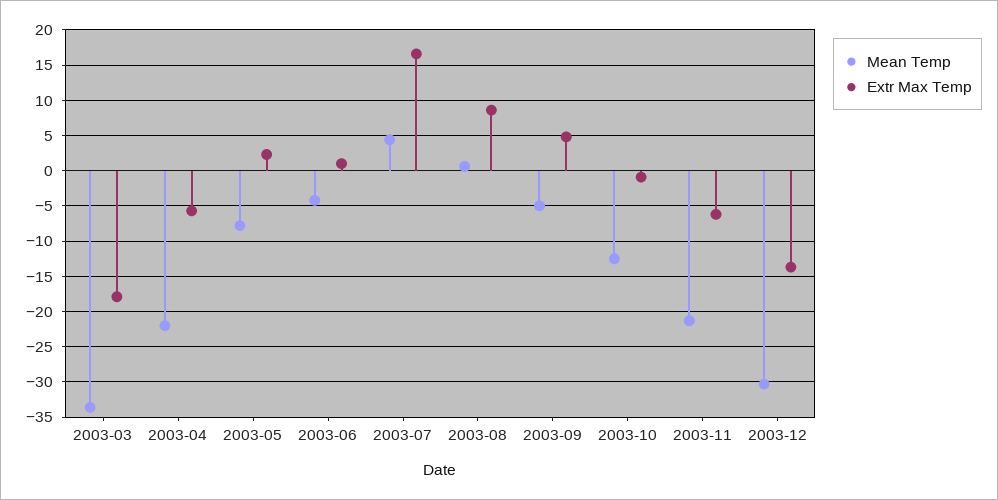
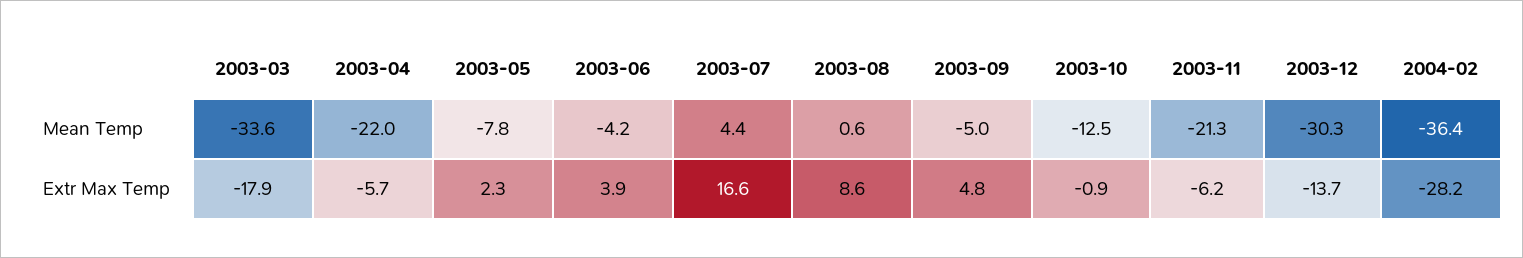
Extr Max Temp, 2003-06: 1 -> 3.9
Mean Temp, 2004-02: none -> -36.4
Extr Max Temp, 2004-02: none -> -28.2

